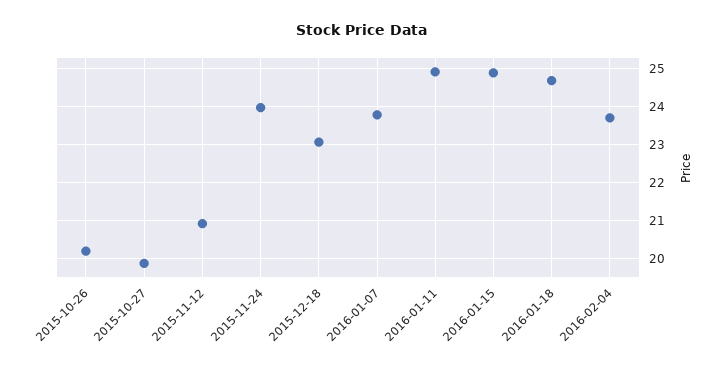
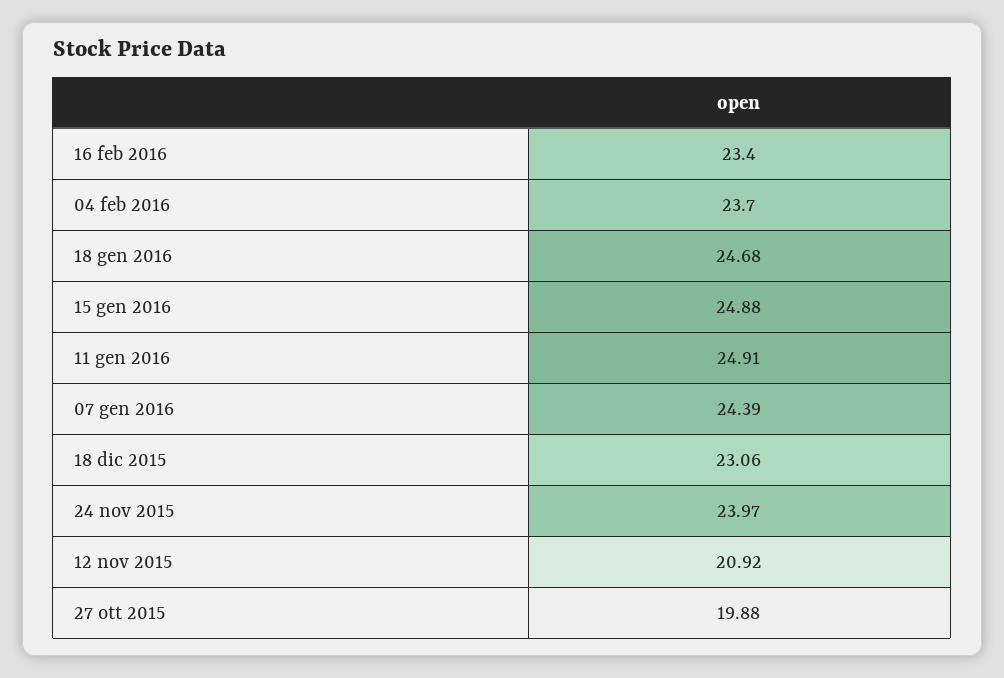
2015-10-26: 20.2 -> none
2016-01-07: 23.8 -> 24.39
16 feb 2016: none -> 23.4

